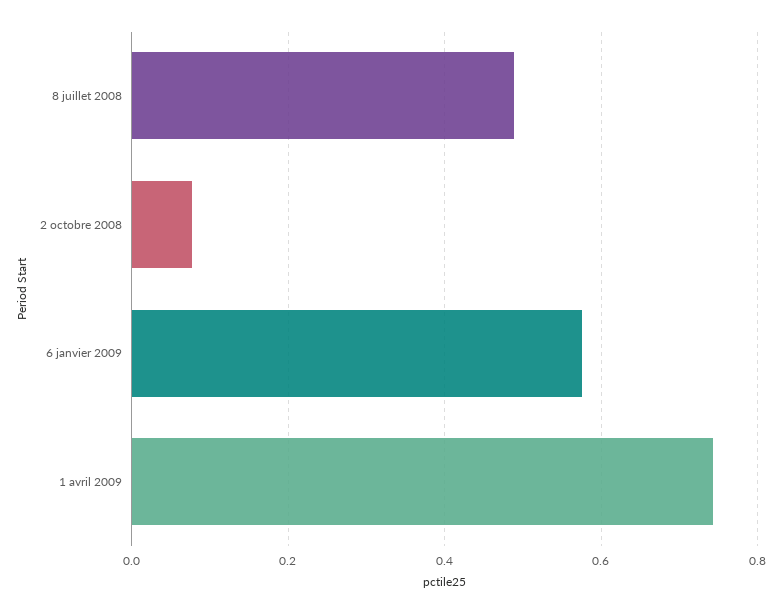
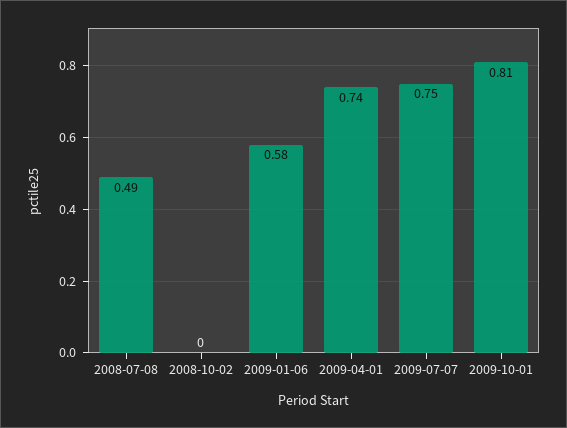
2 octobre 2008: 0.08 -> 0
2009-07-07: none -> 0.75
2009-10-01: none -> 0.81

